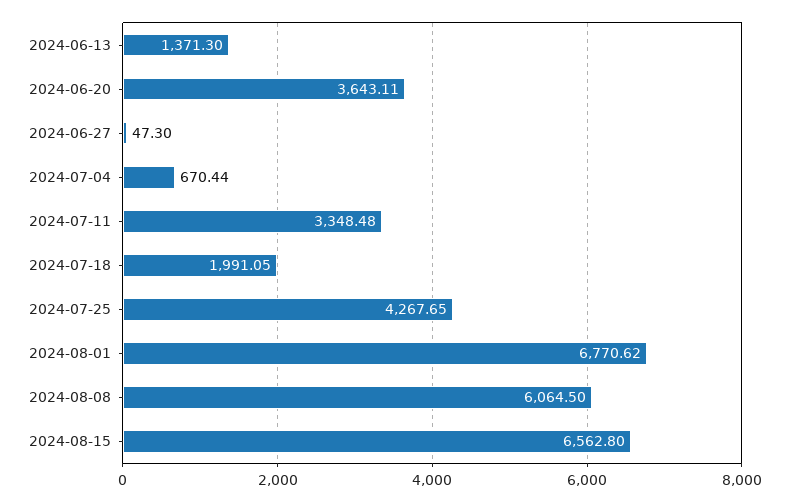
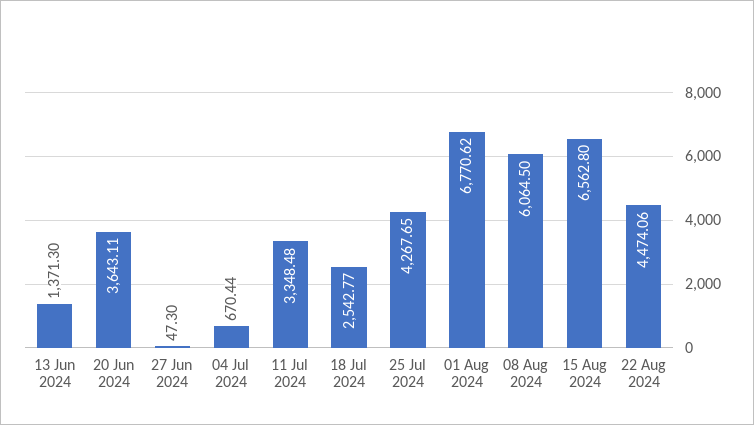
2024-07-18: 1991.05 -> 2542.77
22 Aug 2024: none -> 4474.06

